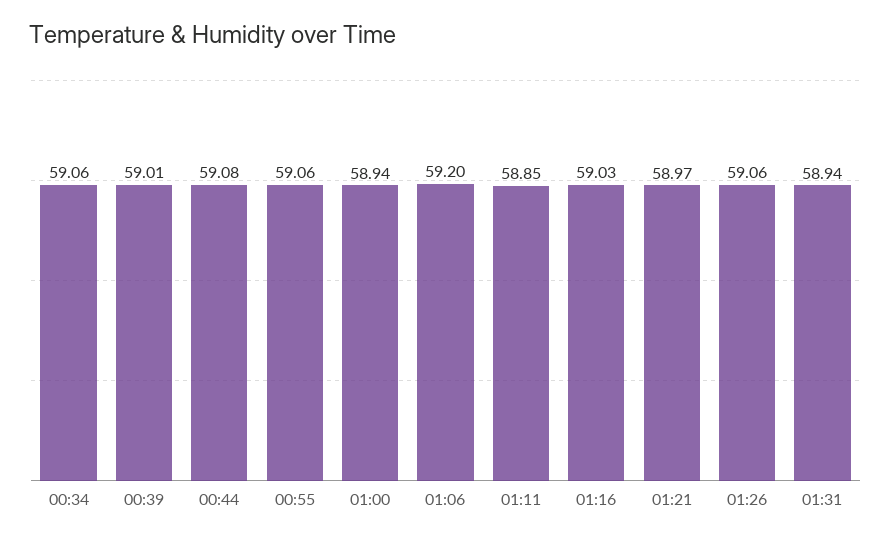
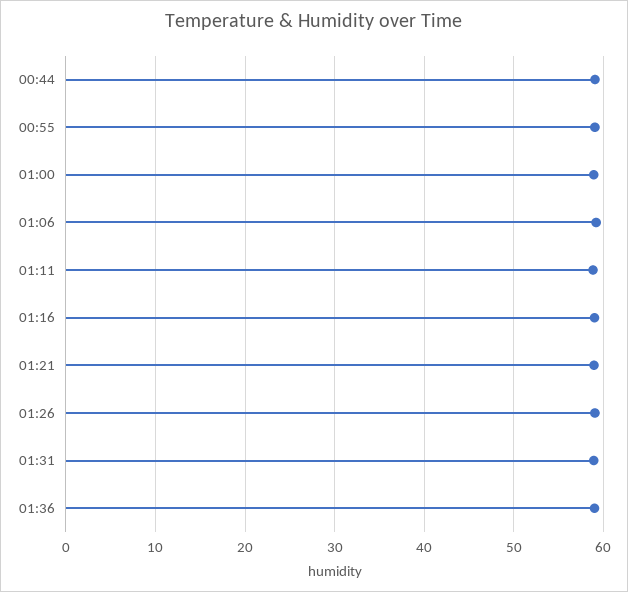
00:34: 59.06 -> none
00:39: 59.01 -> none
01:36: none -> 59

